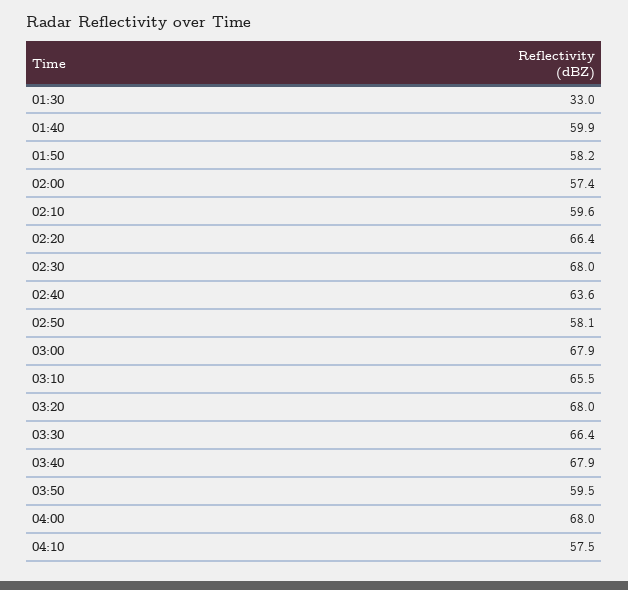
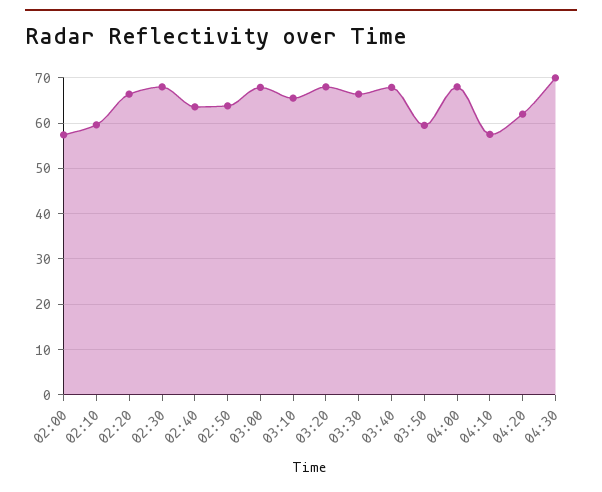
01:30: 33 -> none
01:40: 59.9 -> none
01:50: 58.2 -> none
02:50: 58.1 -> 64
04:20: none -> 62
04:30: none -> 70

